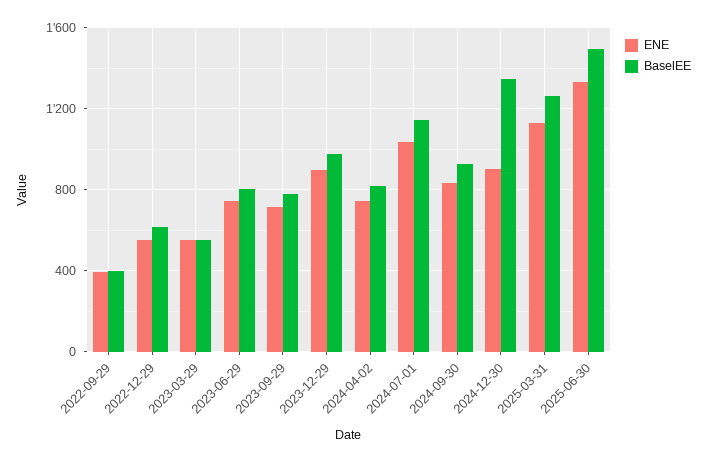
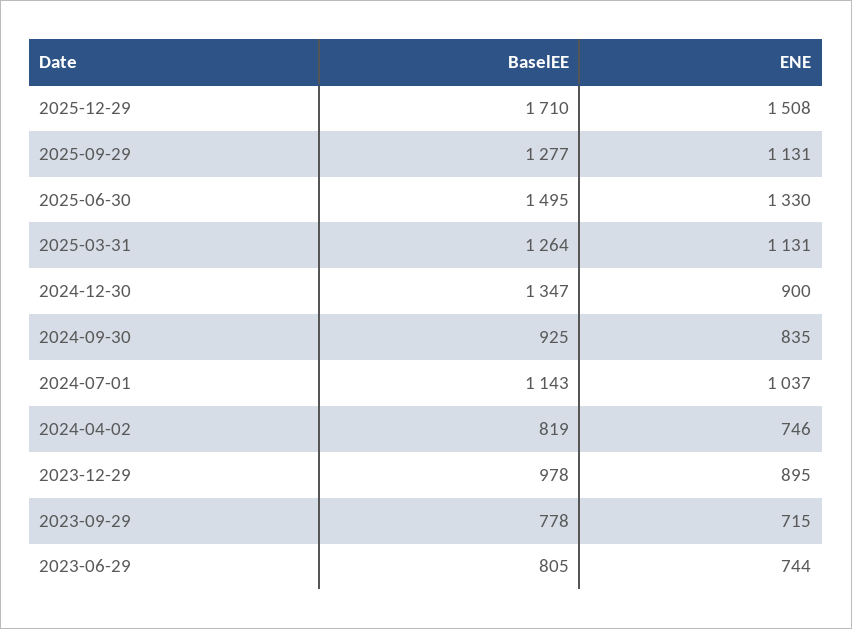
ENE, 2022-09-29: 400 -> none
BaselEE, 2022-09-29: 400 -> none
ENE, 2022-12-29: 550 -> none
BaselEE, 2022-12-29: 600 -> none
ENE, 2023-03-29: 550 -> none
BaselEE, 2023-03-29: 550 -> none
BaselEE, 2025-12-29: none -> 1710
ENE, 2025-12-29: none -> 1508
BaselEE, 2025-09-29: none -> 1277
ENE, 2025-09-29: none -> 1131

